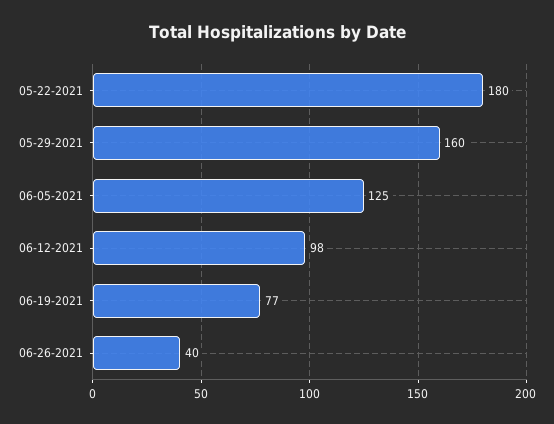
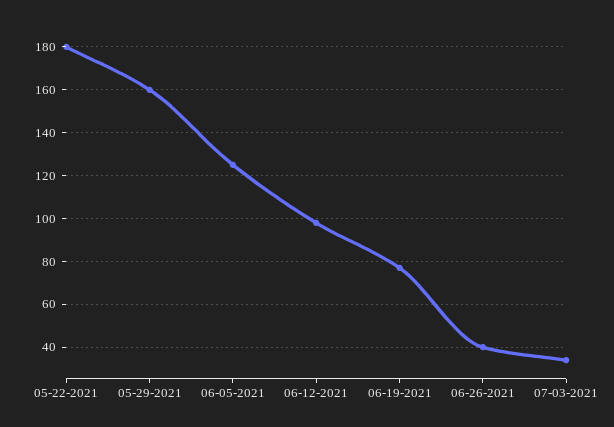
07-03-2021: none -> 35

